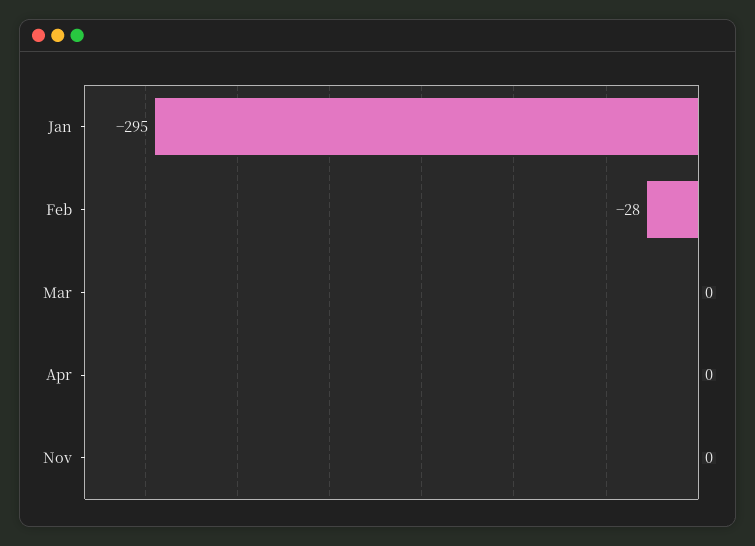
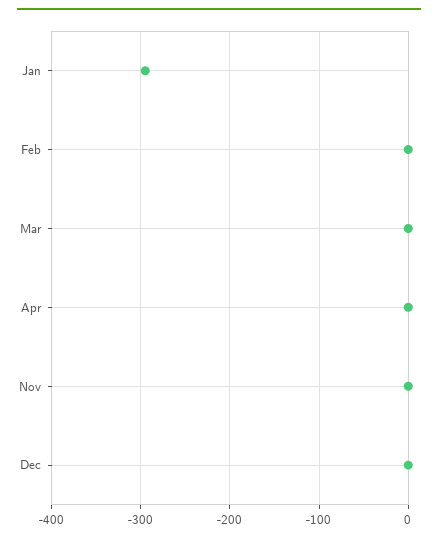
Feb: -28 -> 0
Dec: none -> 0

